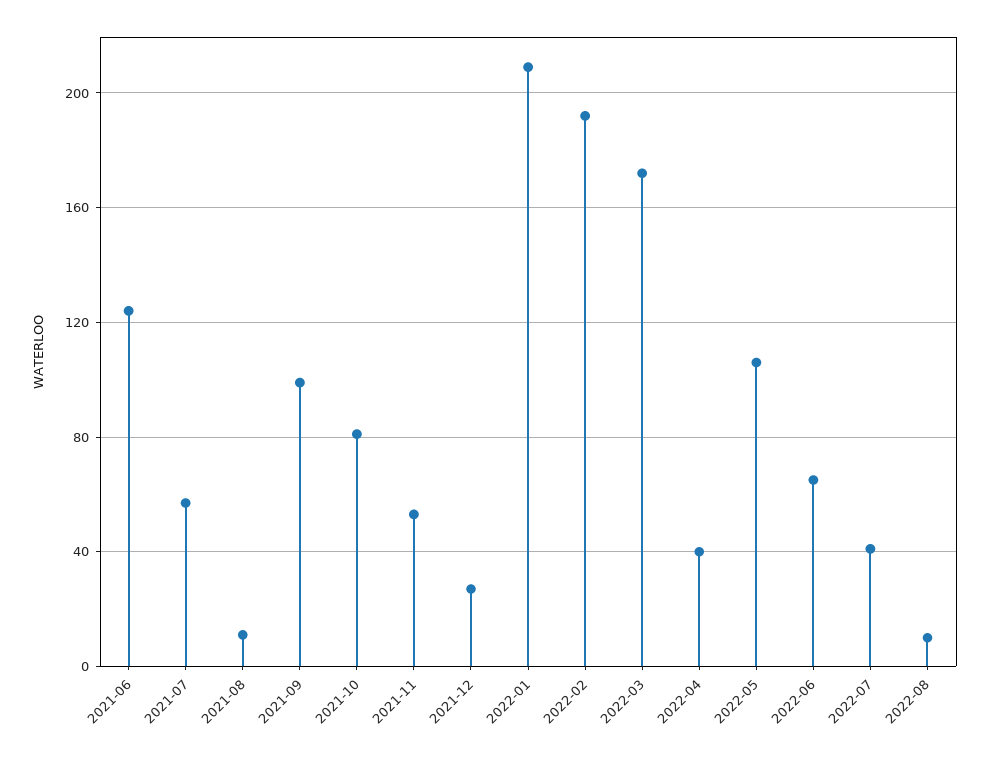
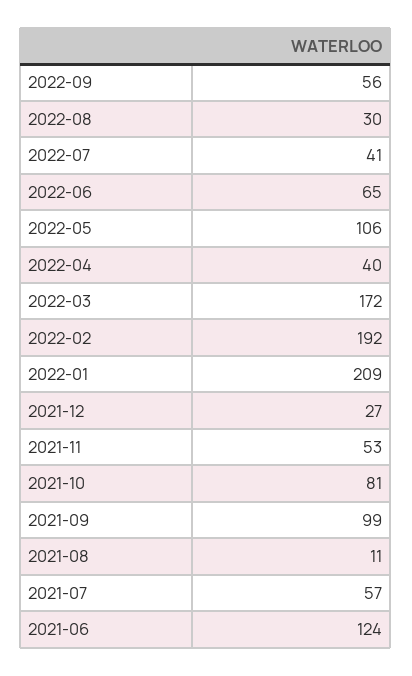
2022-08: 10 -> 30
2022-09: none -> 56

